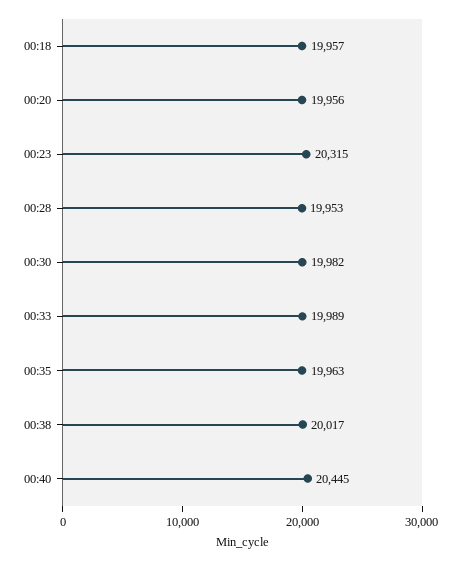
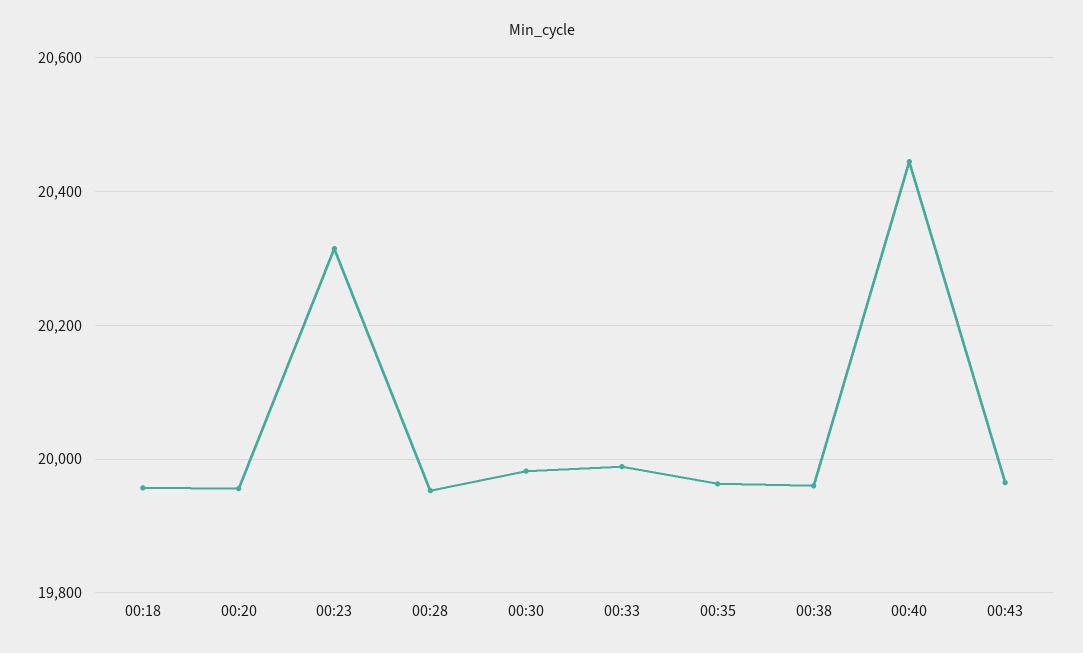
00:38: 20017 -> 19960
00:43: none -> 19960

